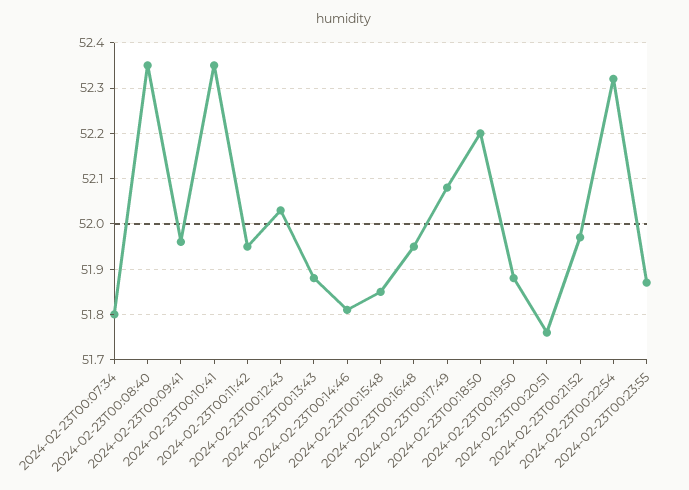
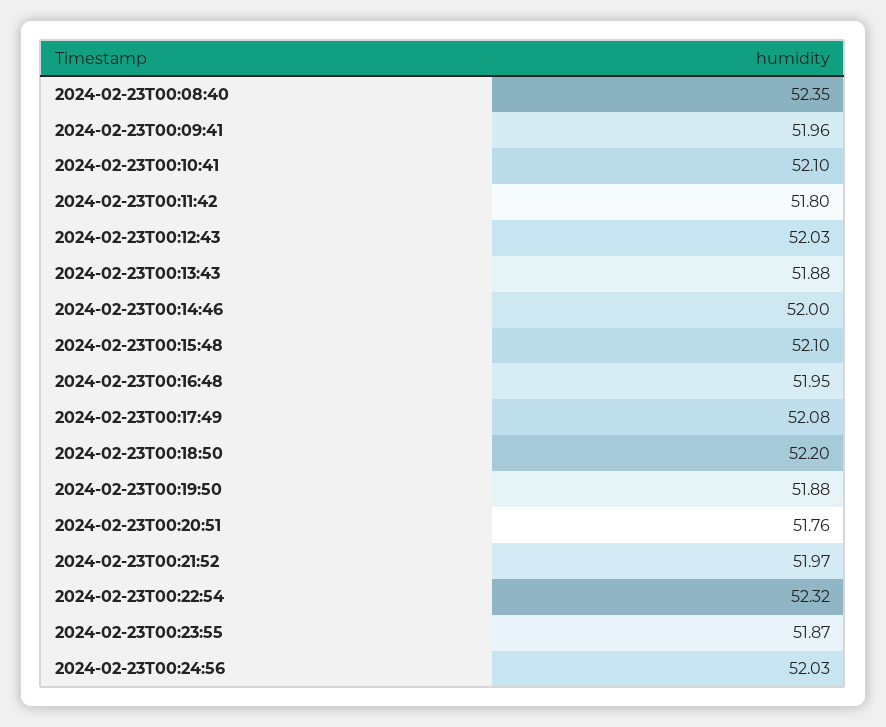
2024-02-23T00:07:34: 51.8 -> none
2024-02-23T00:10:41: 52.35 -> 52.1
2024-02-23T00:11:42: 51.95 -> 51.8
2024-02-23T00:14:46: 51.8 -> 52
2024-02-23T00:15:48: 51.85 -> 52.1
2024-02-23T00:24:56: none -> 52.03

